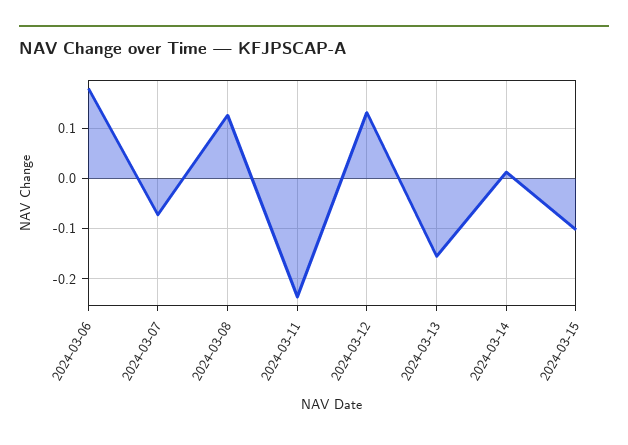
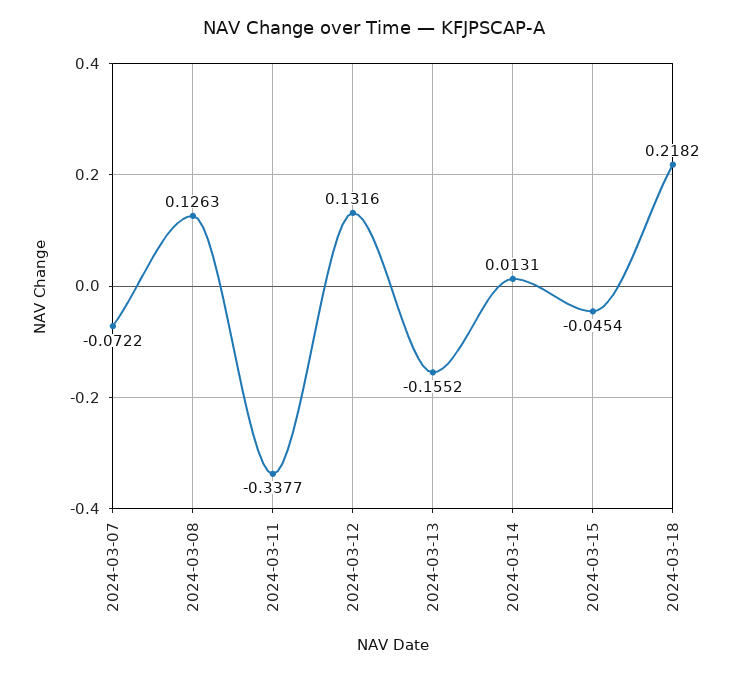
2024-03-06: 0.18 -> none
2024-03-11: -0.24 -> -0.3377
2024-03-15: -0.1 -> -0.0454
2024-03-18: none -> 0.2182

